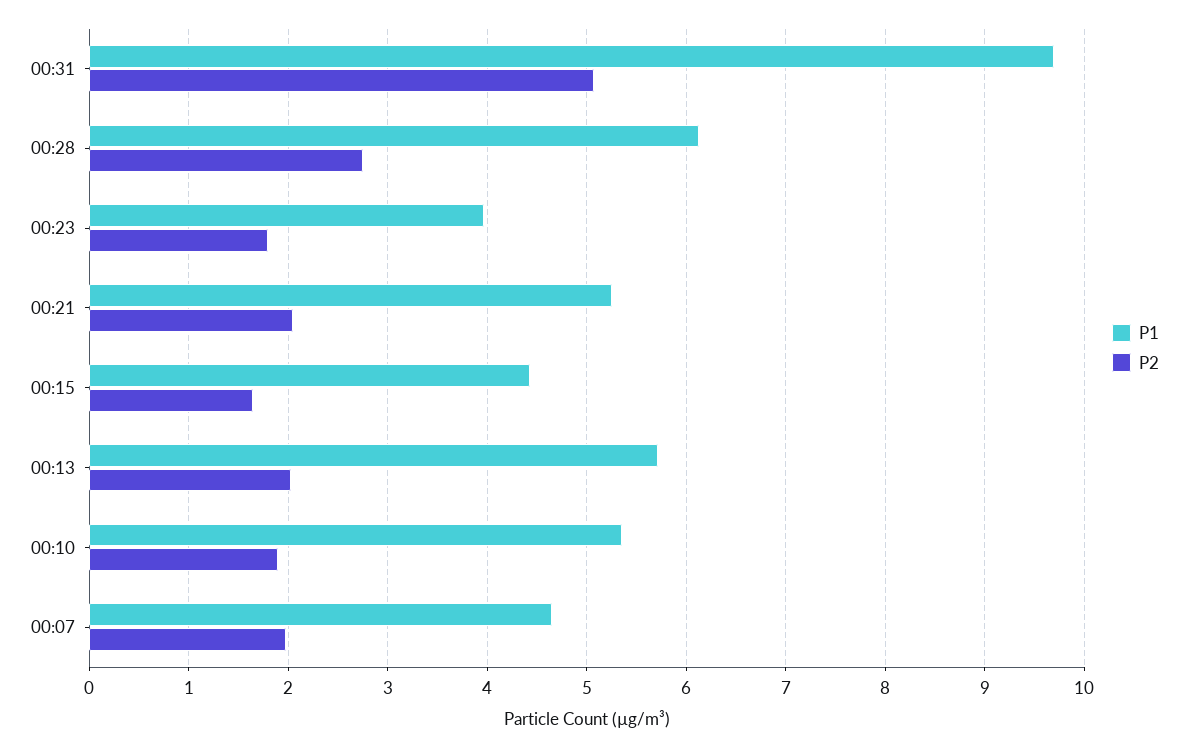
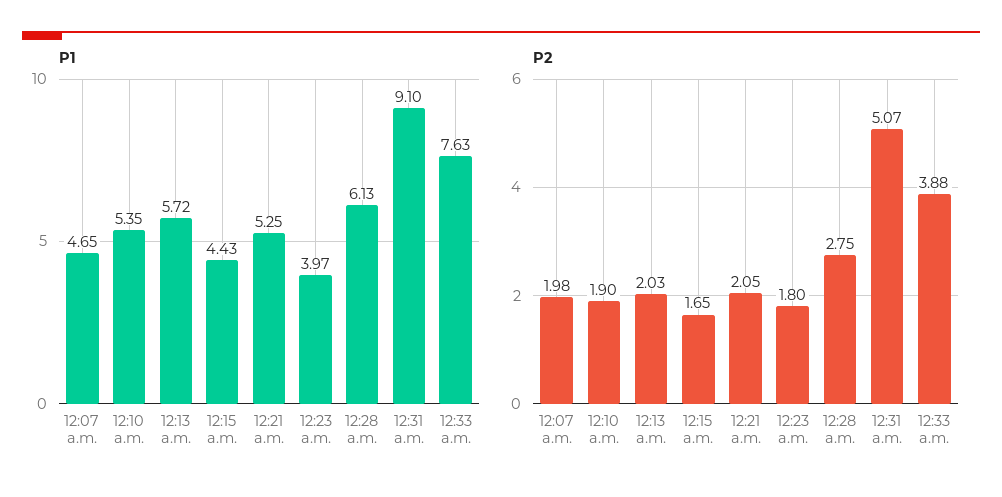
P1, 00:31: 9.7 -> 9.1
P1, 12:33 a.m.: none -> 7.63
P2, 12:33 a.m.: none -> 3.88

